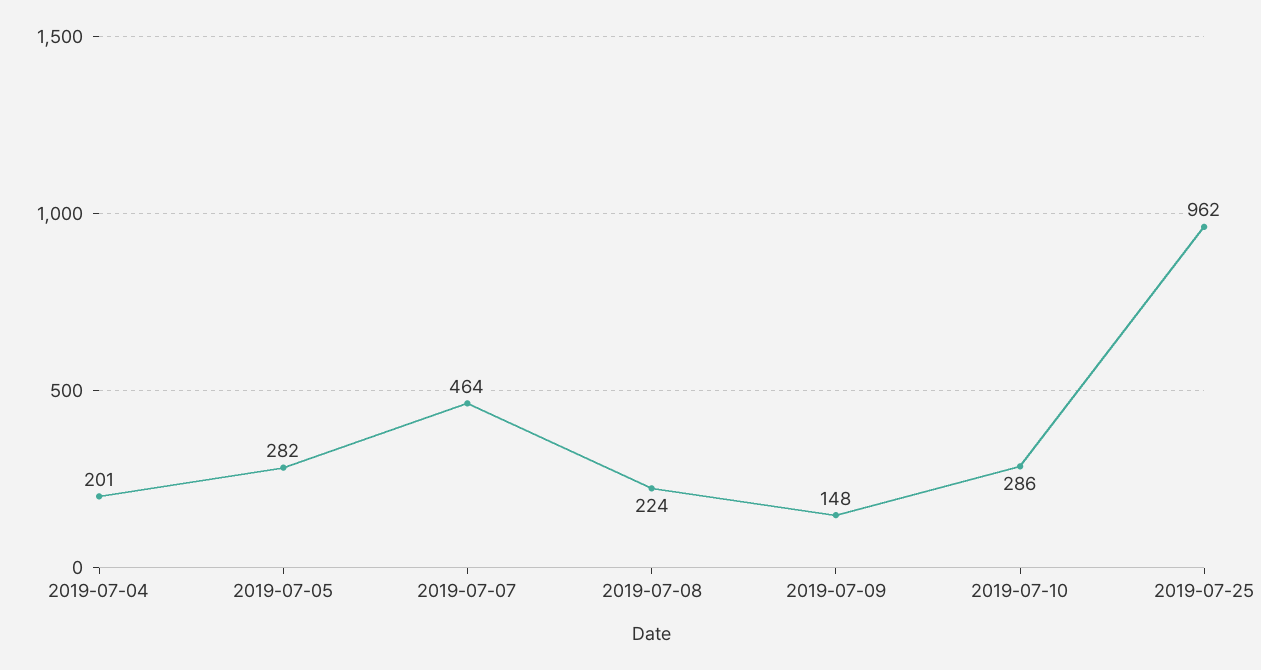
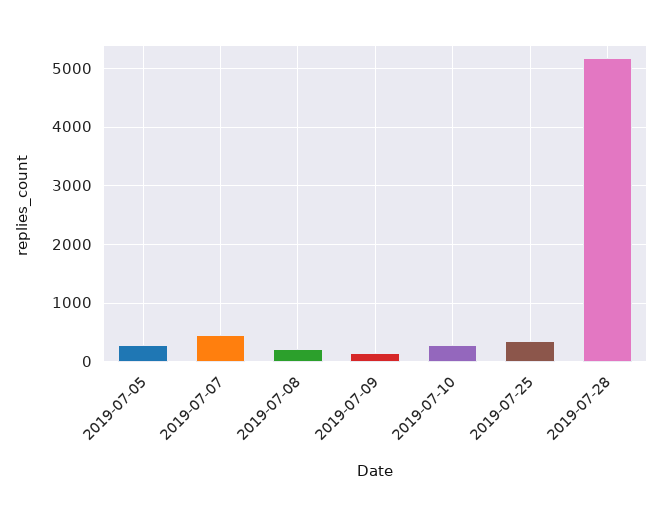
2019-07-04: 201 -> none
2019-07-25: 962 -> 400
2019-07-28: none -> 5200

